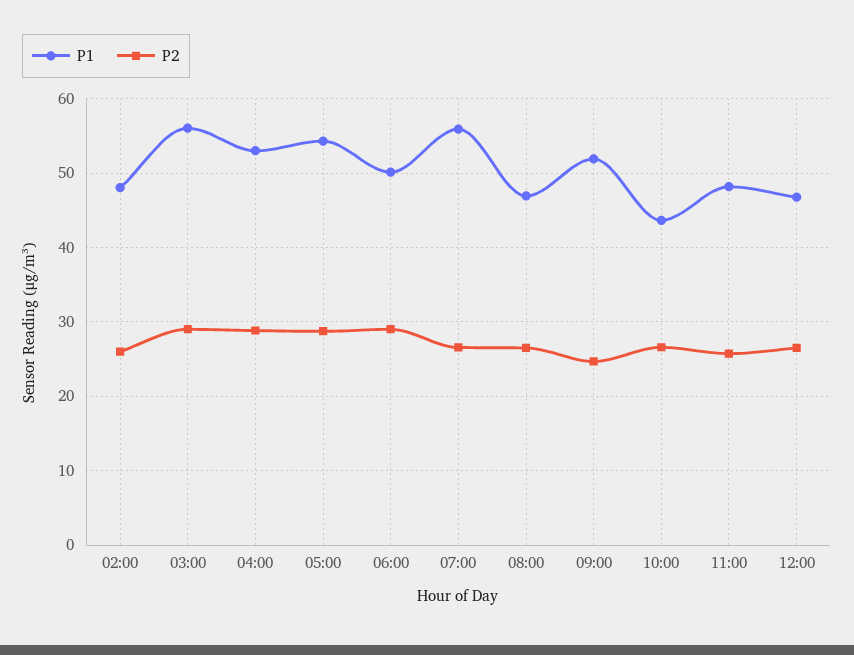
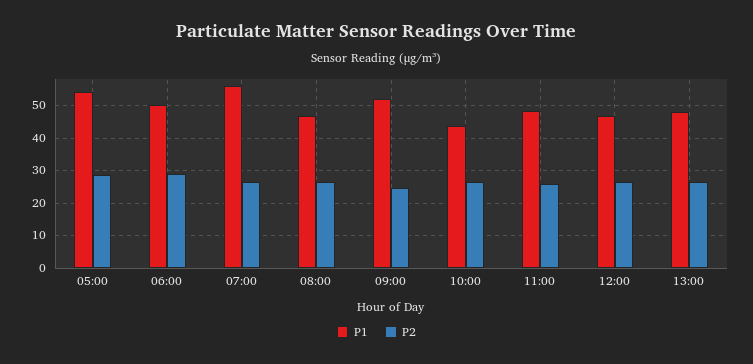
P1, 02:00: 48 -> none
P2, 02:00: 26 -> none
P1, 03:00: 56 -> none
P2, 03:00: 29 -> none
P1, 04:00: 53 -> none
P2, 04:00: 29 -> none
P1, 13:00: none -> 48
P2, 13:00: none -> 26

